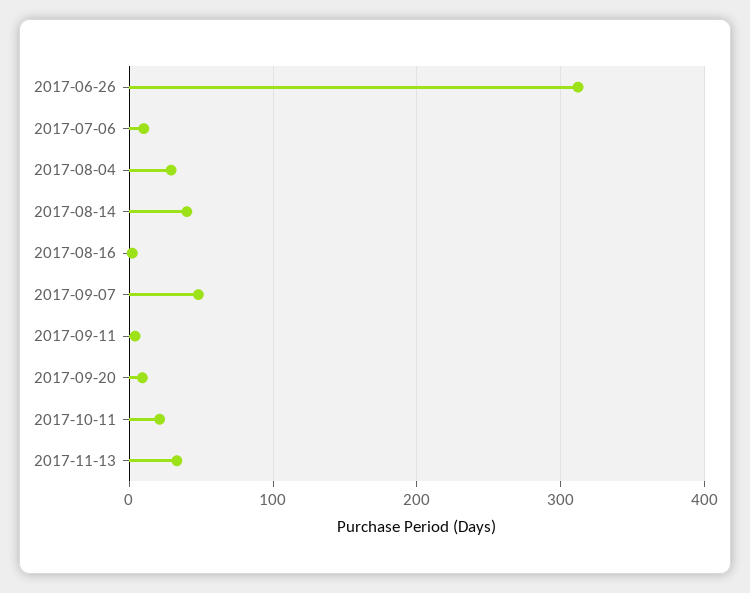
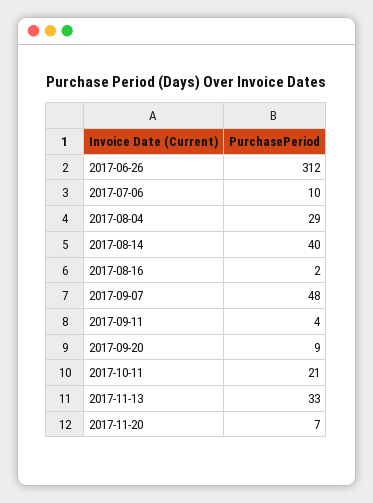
2017-11-20: none -> 7

